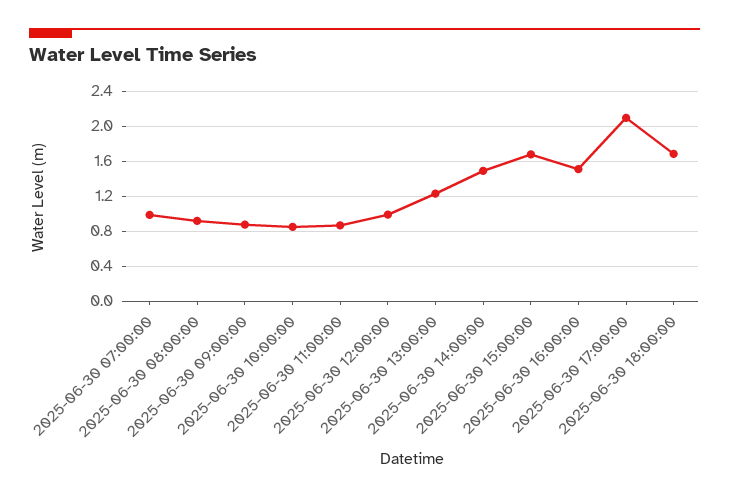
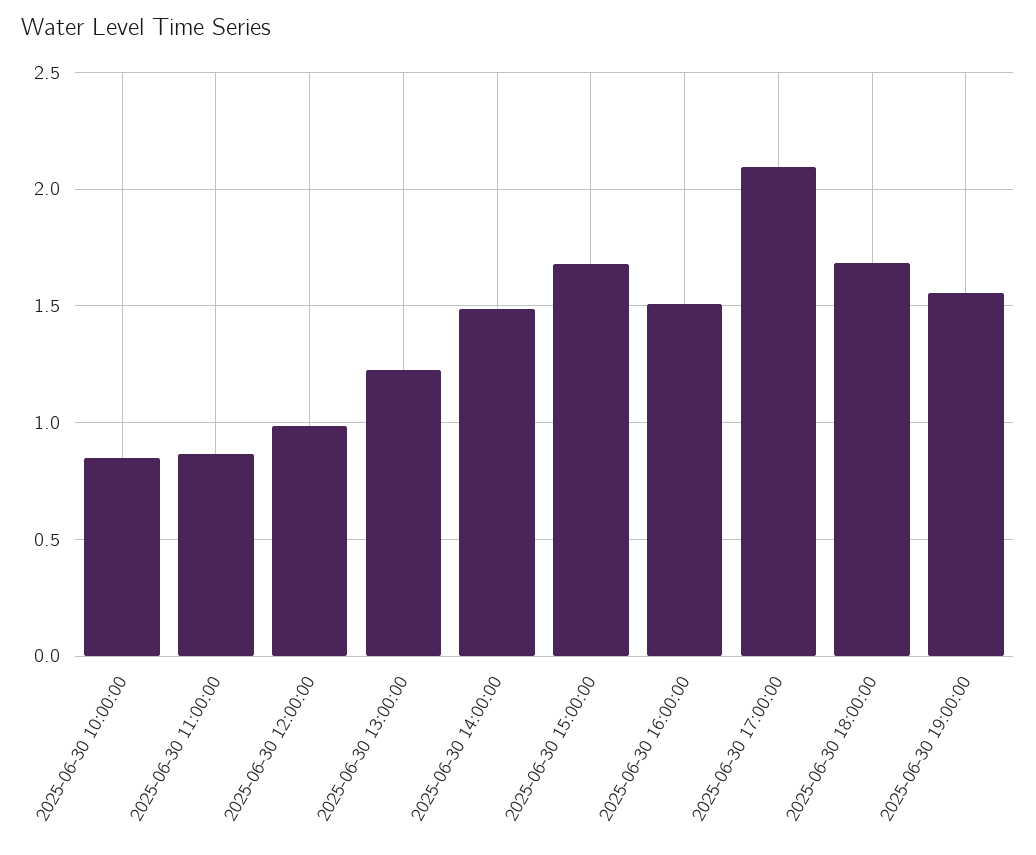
2025-06-30 07:00:00: 1 -> none
2025-06-30 08:00:00: 0.9 -> none
2025-06-30 09:00:00: 0.9 -> none
2025-06-30 19:00:00: none -> 1.55

